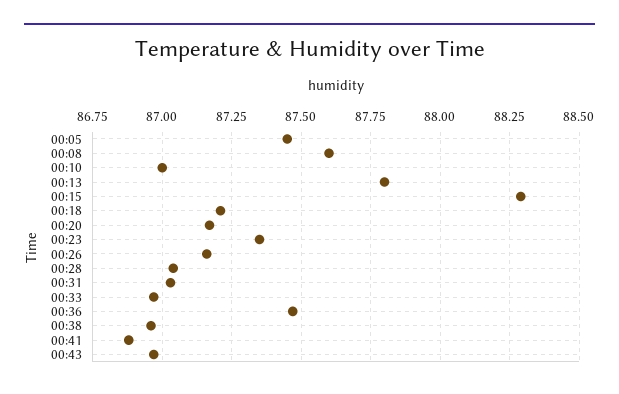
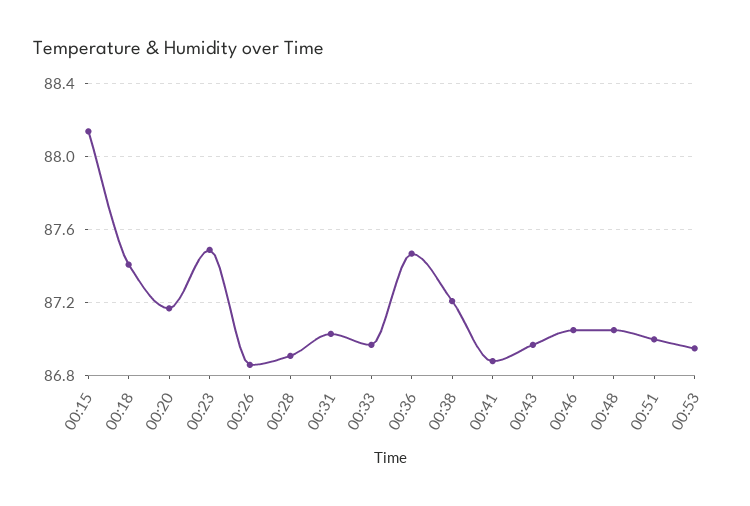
00:05: 87.45 -> none
00:08: 87.6 -> none
00:10: 87 -> none
00:13: 87.8 -> none
00:15: 88.3 -> 88.15
00:18: 87.2 -> 87.4
00:23: 87.35 -> 87.5
00:26: 87.15 -> 86.85
00:28: 87.05 -> 86.9
00:38: 86.95 -> 87.2
00:46: none -> 87.05
00:48: none -> 87.05
00:51: none -> 87
00:53: none -> 86.95

